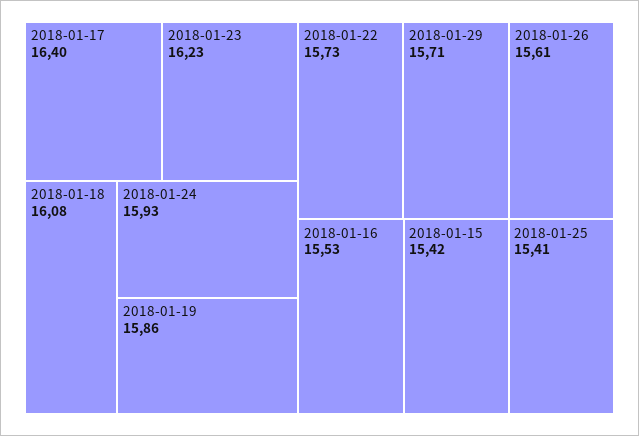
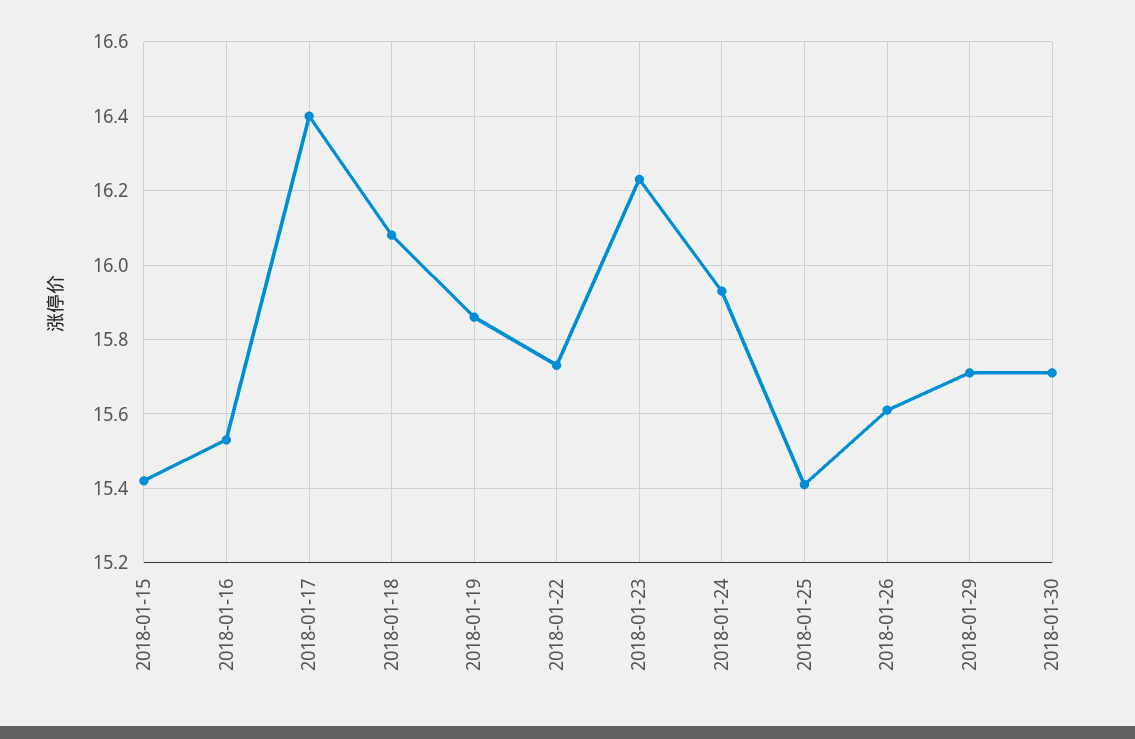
2018-01-30: none -> 15.7

